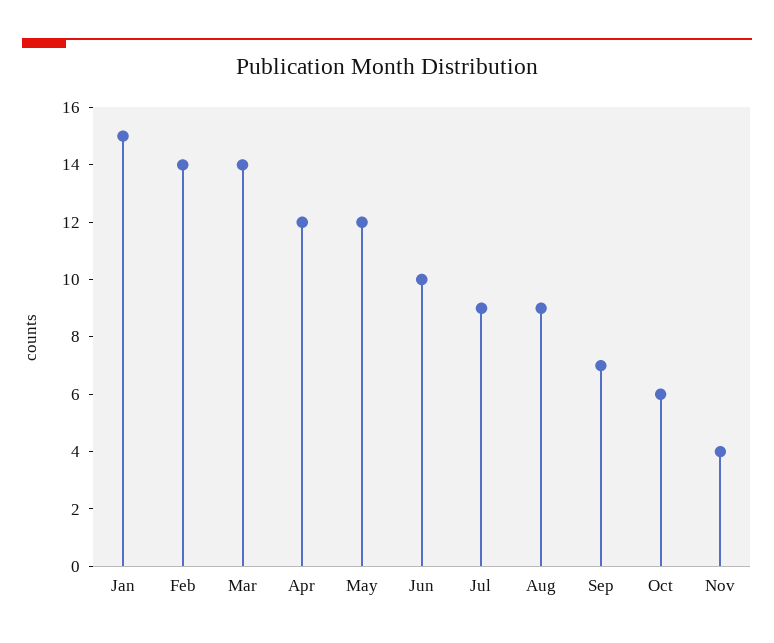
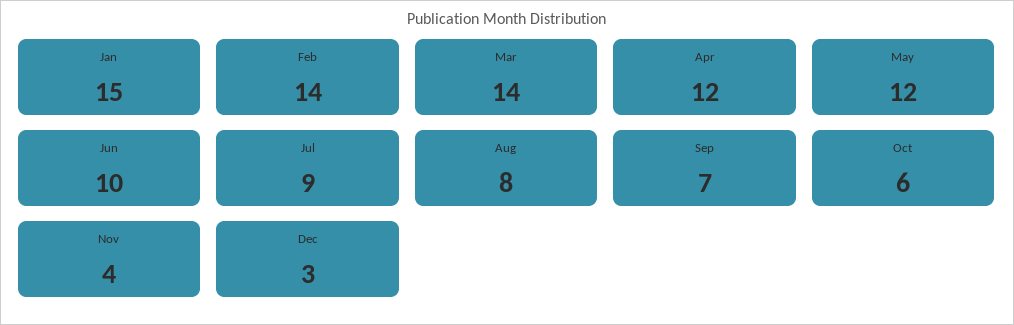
Aug: 9 -> 8
Dec: none -> 3

